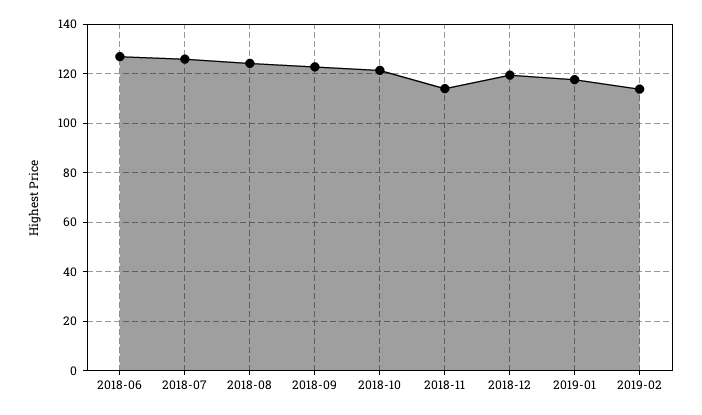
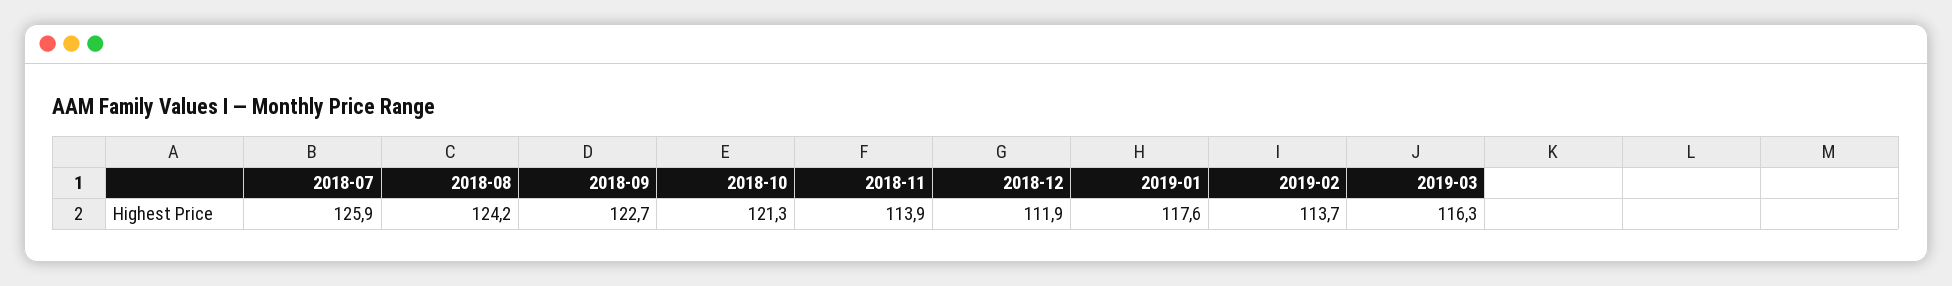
2018-06: 127.5 -> none
2018-12: 120 -> 111.9
2019-03: none -> 116.3

